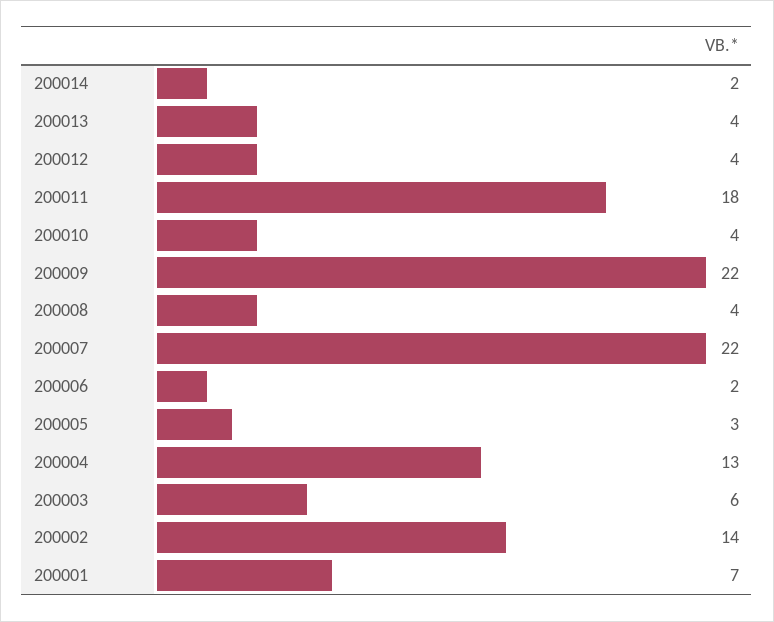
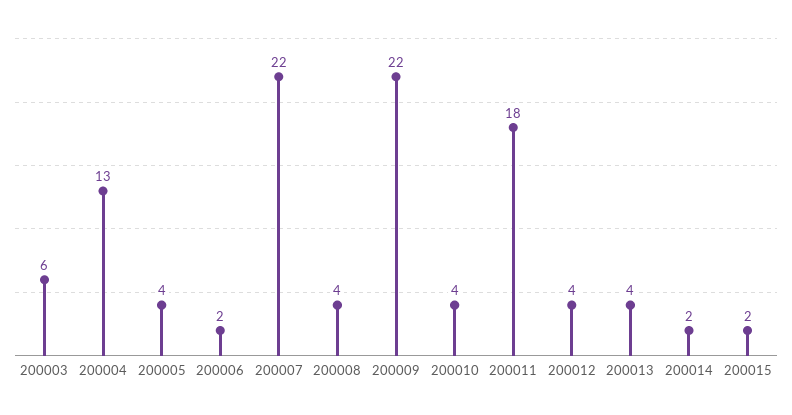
200005: 3 -> 4
200002: 14 -> none
200001: 7 -> none
200015: none -> 2

